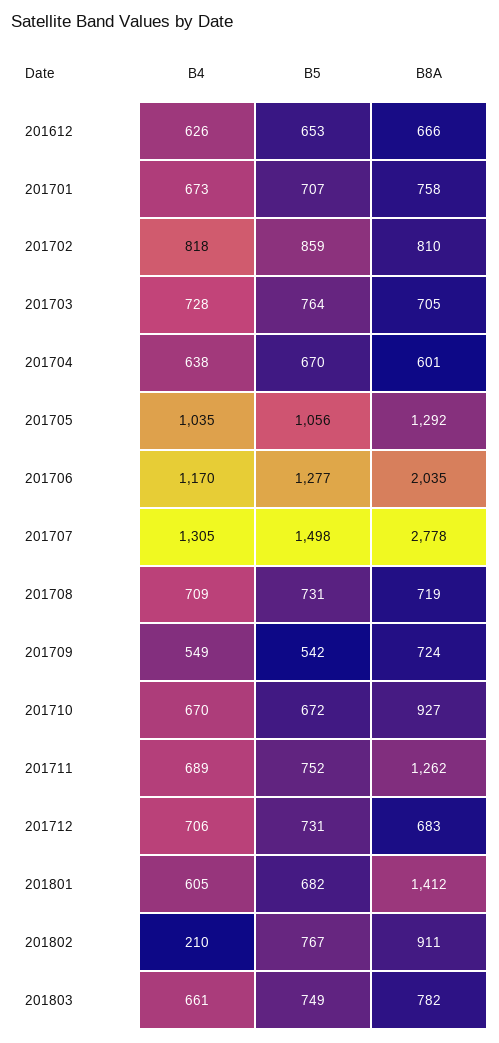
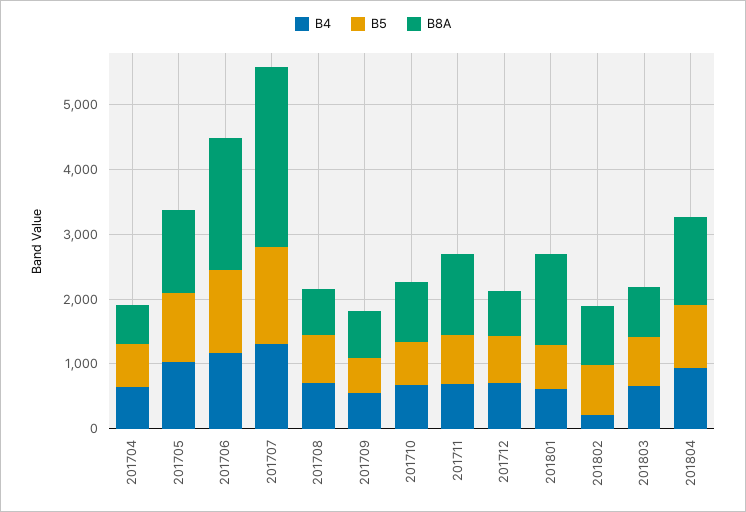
B4, 201612: 626 -> none
B5, 201612: 653 -> none
B8A, 201612: 666 -> none
B4, 201701: 673 -> none
B5, 201701: 707 -> none
B8A, 201701: 758 -> none
B4, 201702: 818 -> none
B5, 201702: 859 -> none
B8A, 201702: 810 -> none
B4, 201703: 728 -> none
B5, 201703: 764 -> none
B8A, 201703: 705 -> none
B4, 201804: none -> 1000
B5, 201804: none -> 1000
B8A, 201804: none -> 1400

